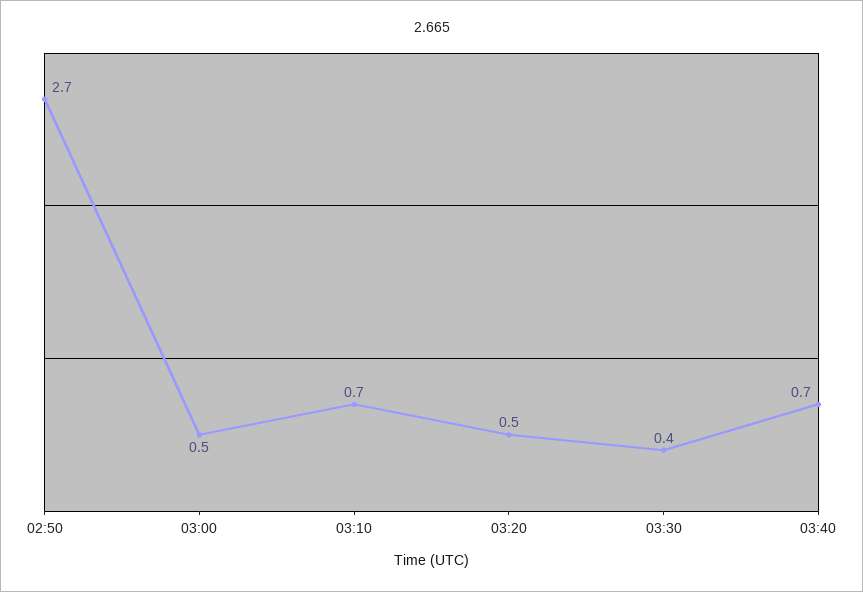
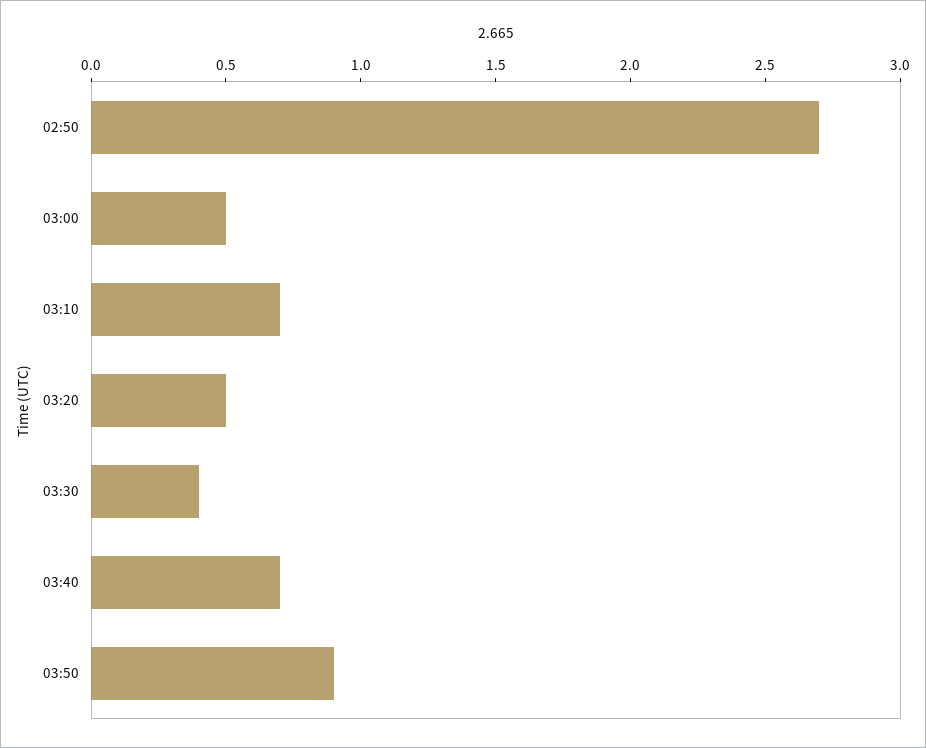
03:50: none -> 0.9

